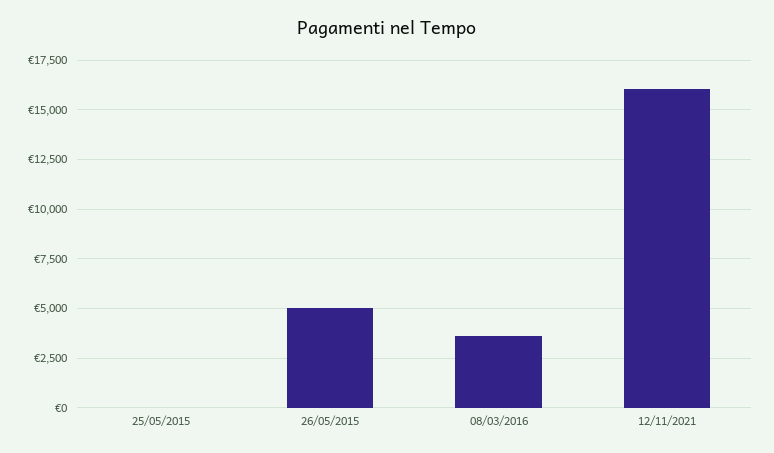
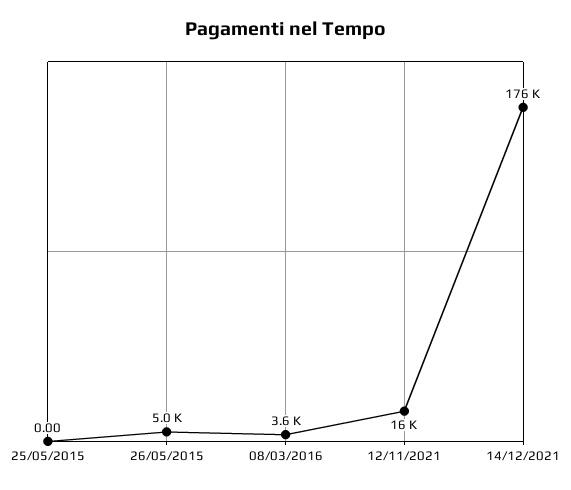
14/12/2021: none -> 176000

